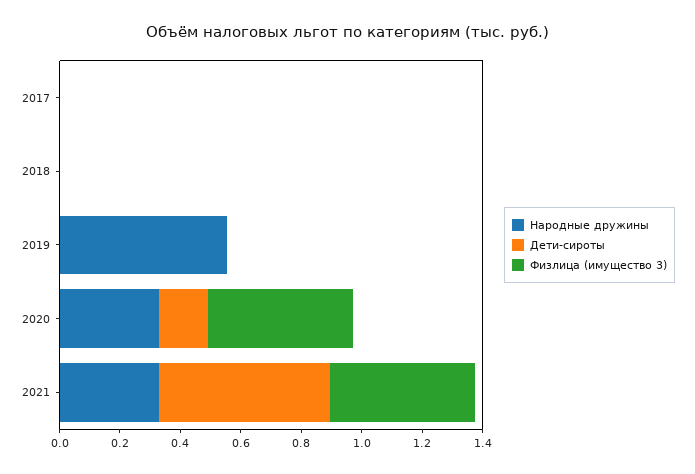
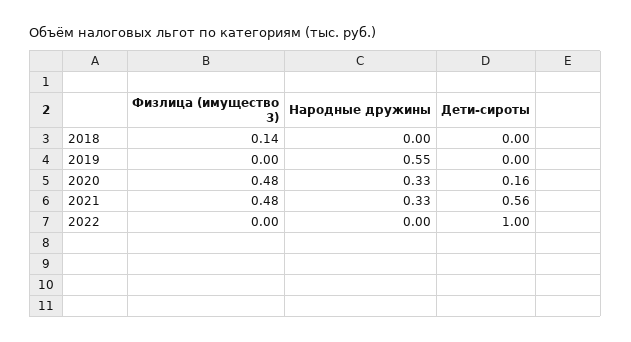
Народные дружины, 2017: 0 -> none
Дети-сироты, 2017: 0 -> none
Физлица (имущество 3), 2017: 0 -> none
Физлица (имущество 3), 2018: 0 -> 0.14
Физлица (имущество 3), 2022: none -> 0
Народные дружины, 2022: none -> 0
Дети-сироты, 2022: none -> 1

